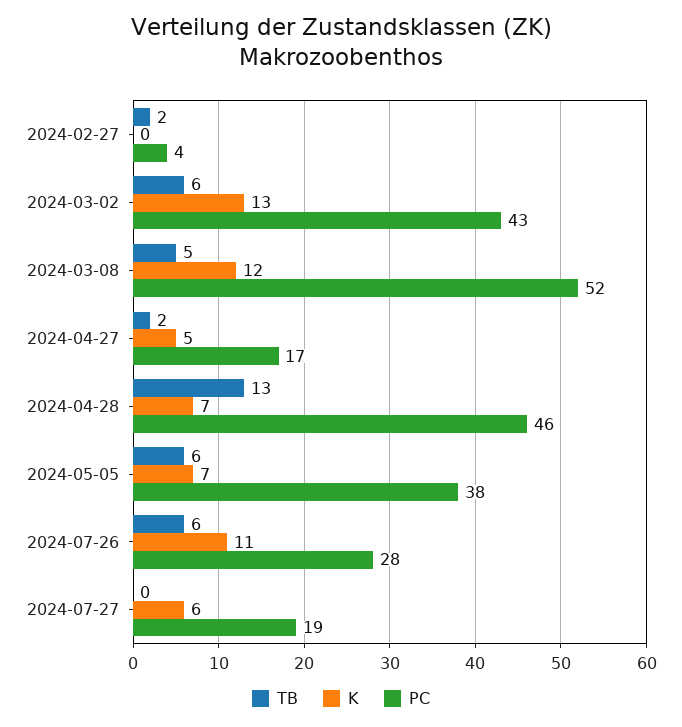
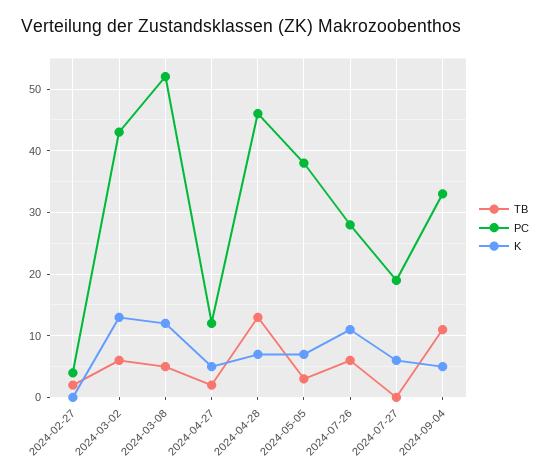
PC, 2024-04-27: 17 -> 12
TB, 2024-05-05: 6 -> 3
TB, 2024-09-04: none -> 11
PC, 2024-09-04: none -> 33
K, 2024-09-04: none -> 5

